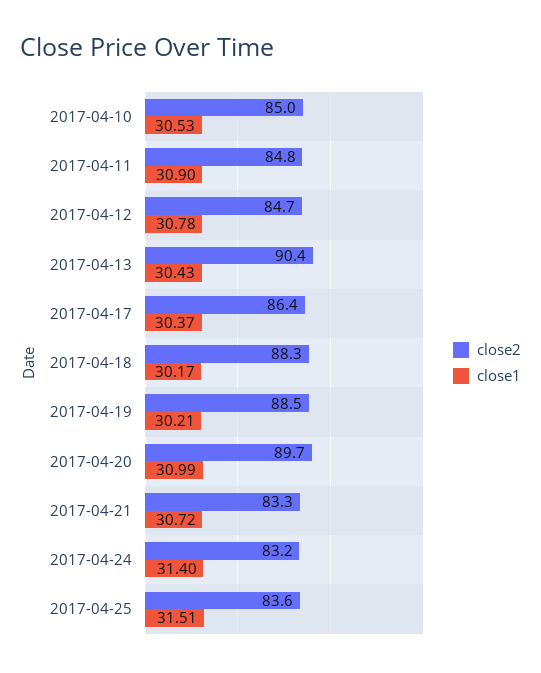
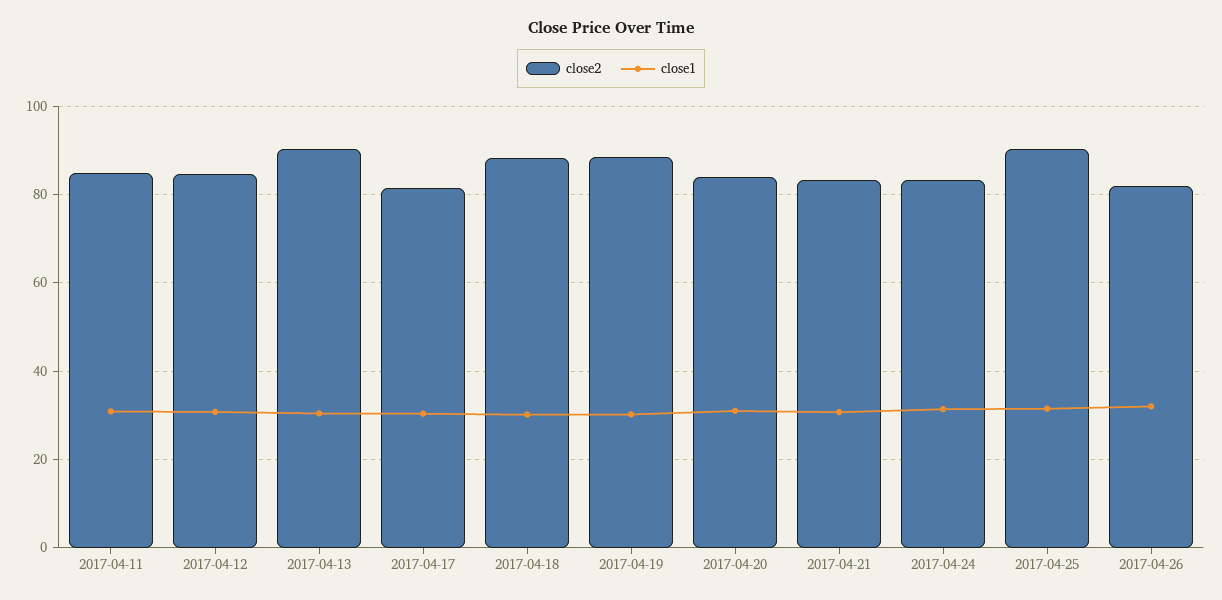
close2, 2017-04-10: 85 -> none
close1, 2017-04-10: 30.53 -> none
close2, 2017-04-17: 86.4 -> 82
close2, 2017-04-20: 89.7 -> 84
close2, 2017-04-25: 83.6 -> 90
close2, 2017-04-26: none -> 82
close1, 2017-04-26: none -> 32

